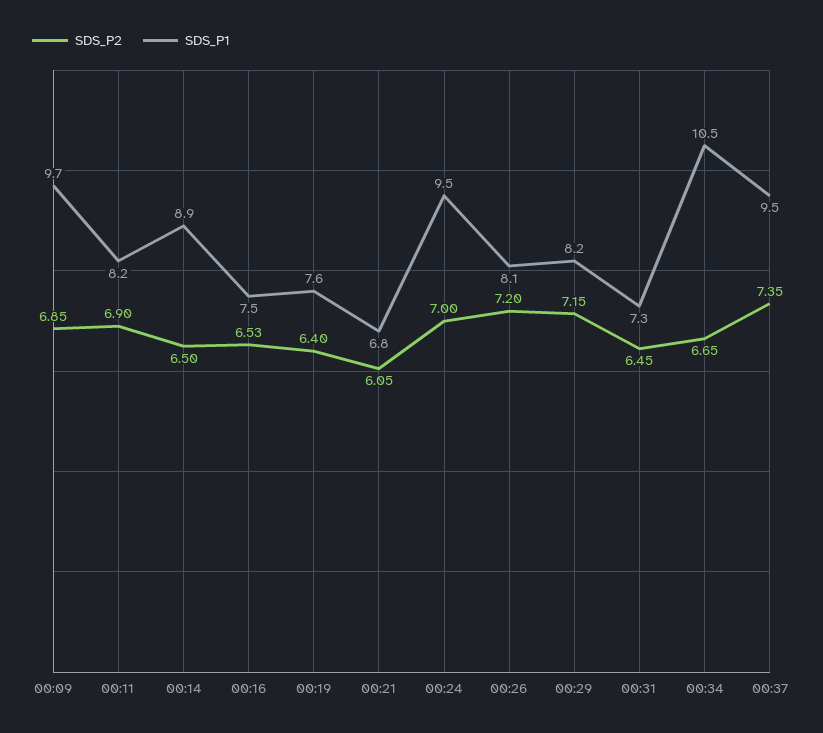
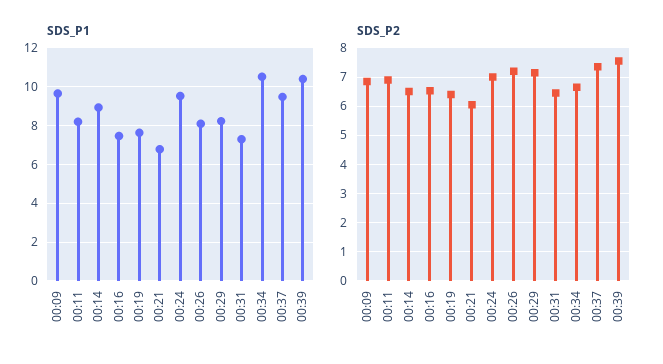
SDS_P1, 00:39: none -> 10.5
SDS_P2, 00:39: none -> 7.5

